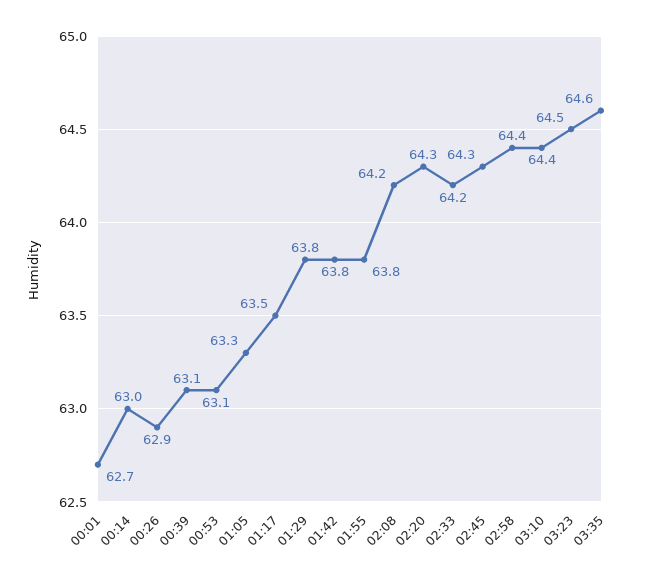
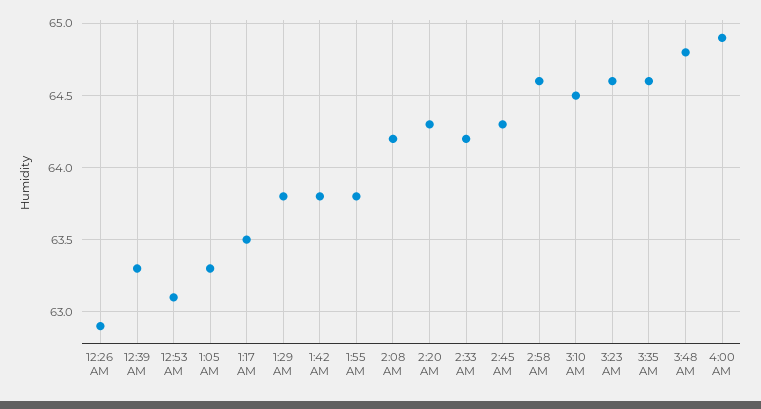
00:01: 62.7 -> none
00:14: 63 -> none
00:39: 63.1 -> 63.3
02:58: 64.4 -> 64.6
03:10: 64.4 -> 64.5
03:23: 64.5 -> 64.6
3:48 AM: none -> 64.8
4:00 AM: none -> 64.9

